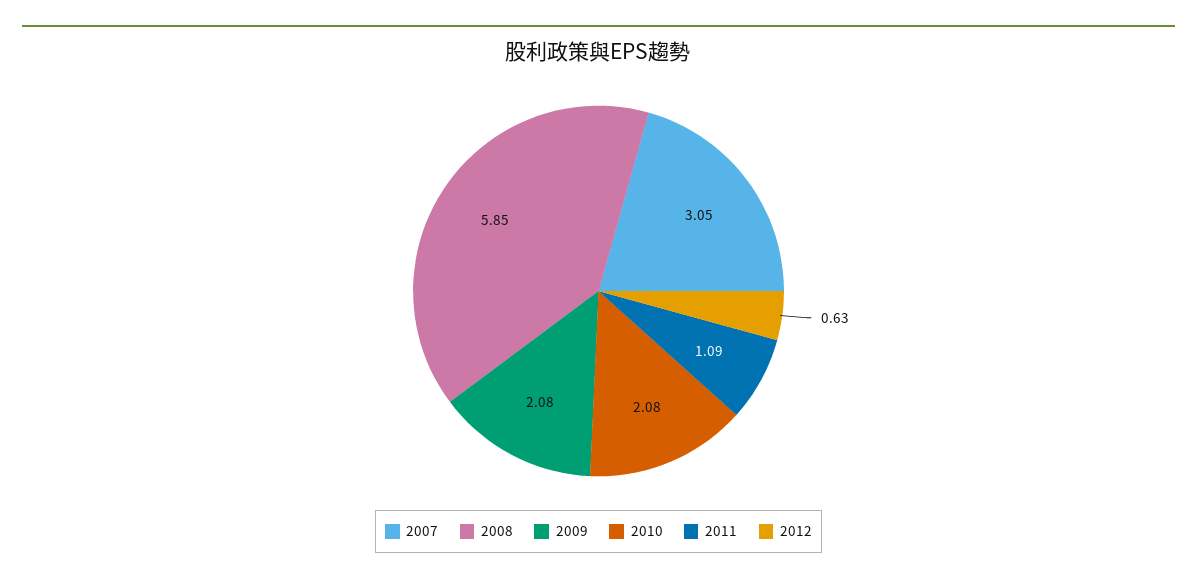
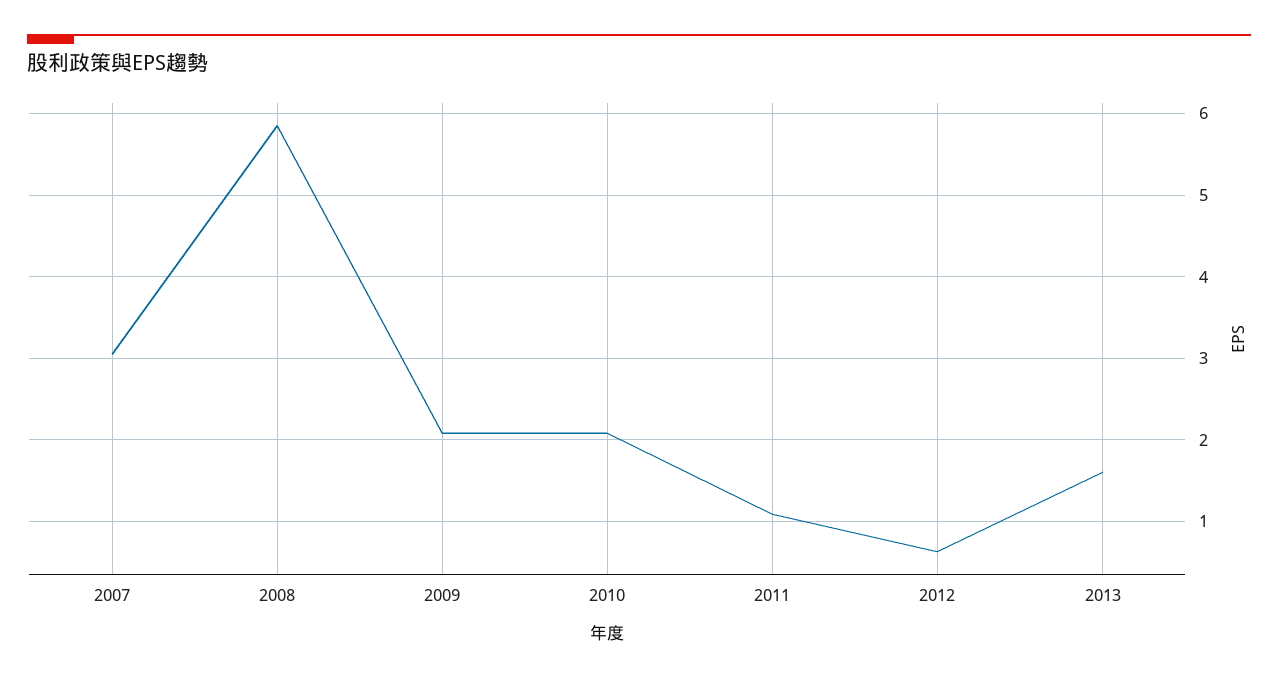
2013: none -> 1.6

